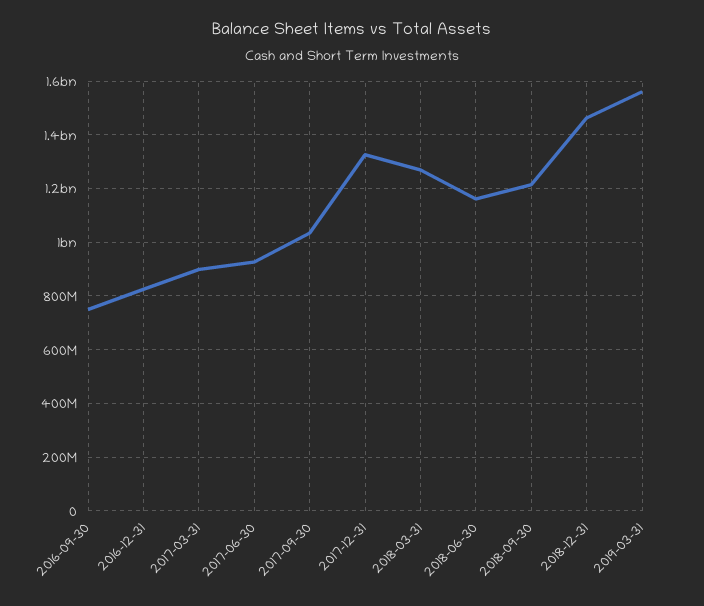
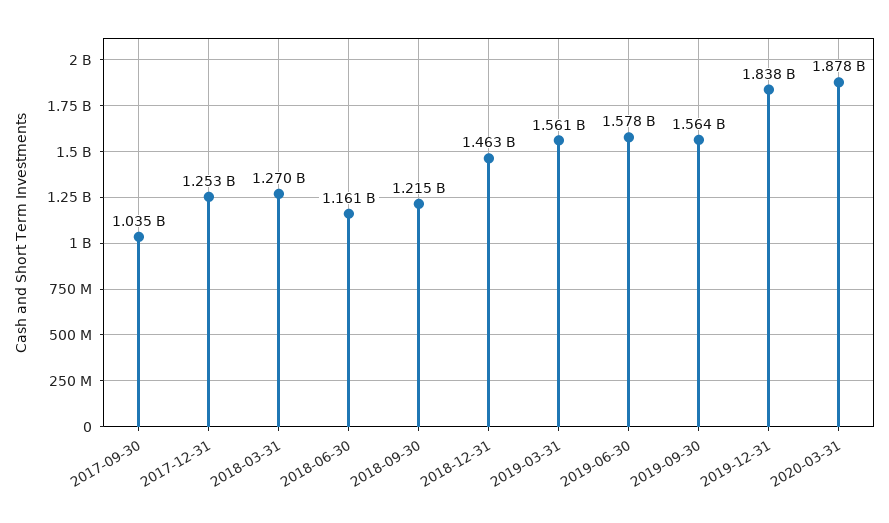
2016-09-30: 750000000 -> none
2016-12-31: 825000000 -> none
2017-03-31: 900000000 -> none
2017-06-30: 925000000 -> none
2017-12-31: 1325000000 -> 1253000000
2019-06-30: none -> 1578000000
2019-09-30: none -> 1564000000
2019-12-31: none -> 1838000000
2020-03-31: none -> 1878000000

